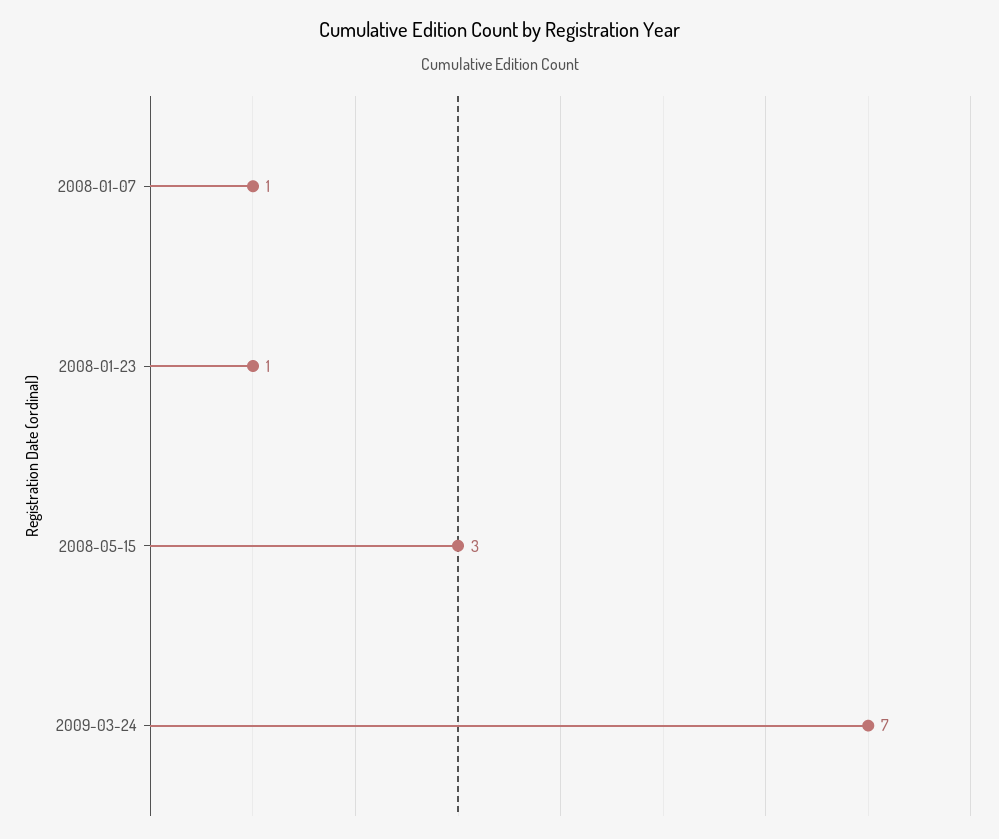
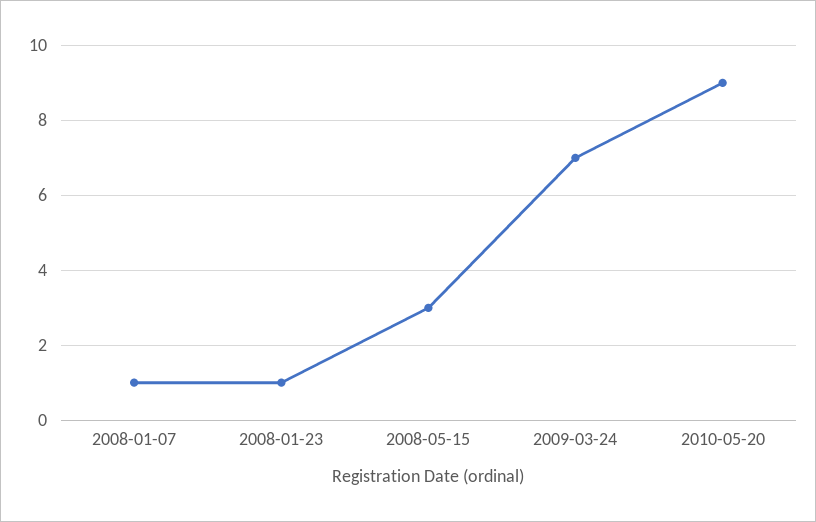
2010-05-20: none -> 9

